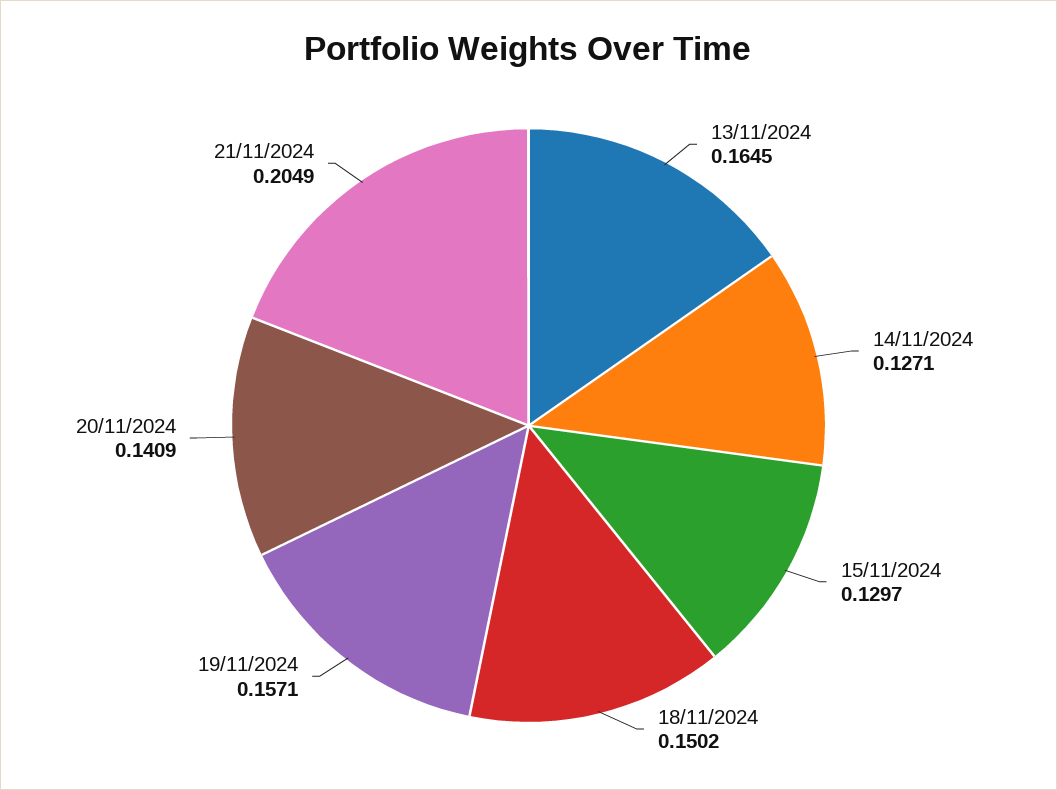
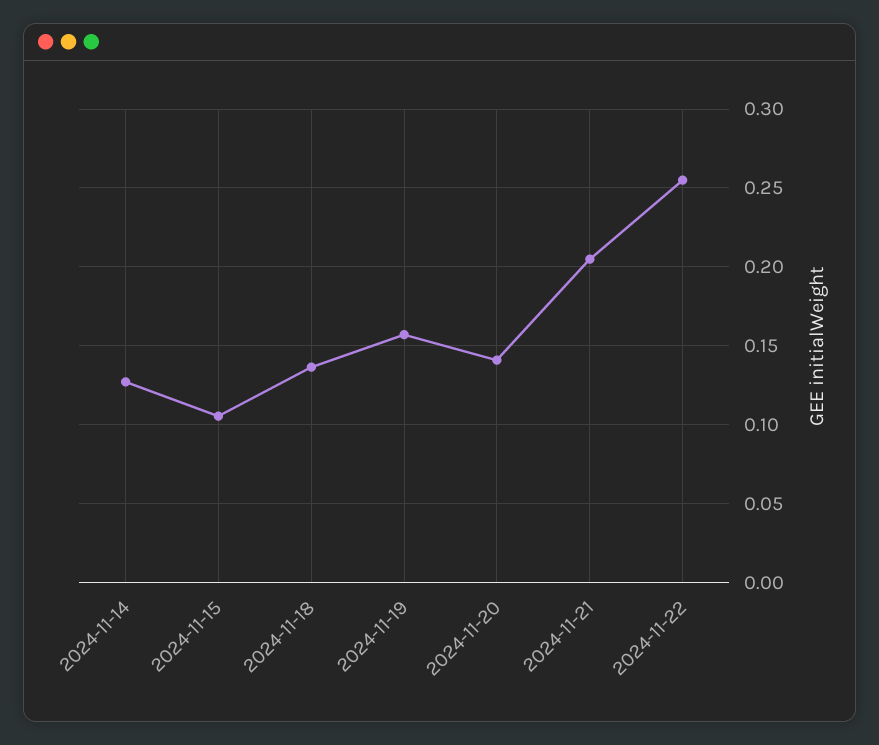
13/11/2024: 0.1645 -> none
15/11/2024: 0.1297 -> 0.105
18/11/2024: 0.1502 -> 0.135
2024-11-22: none -> 0.255

